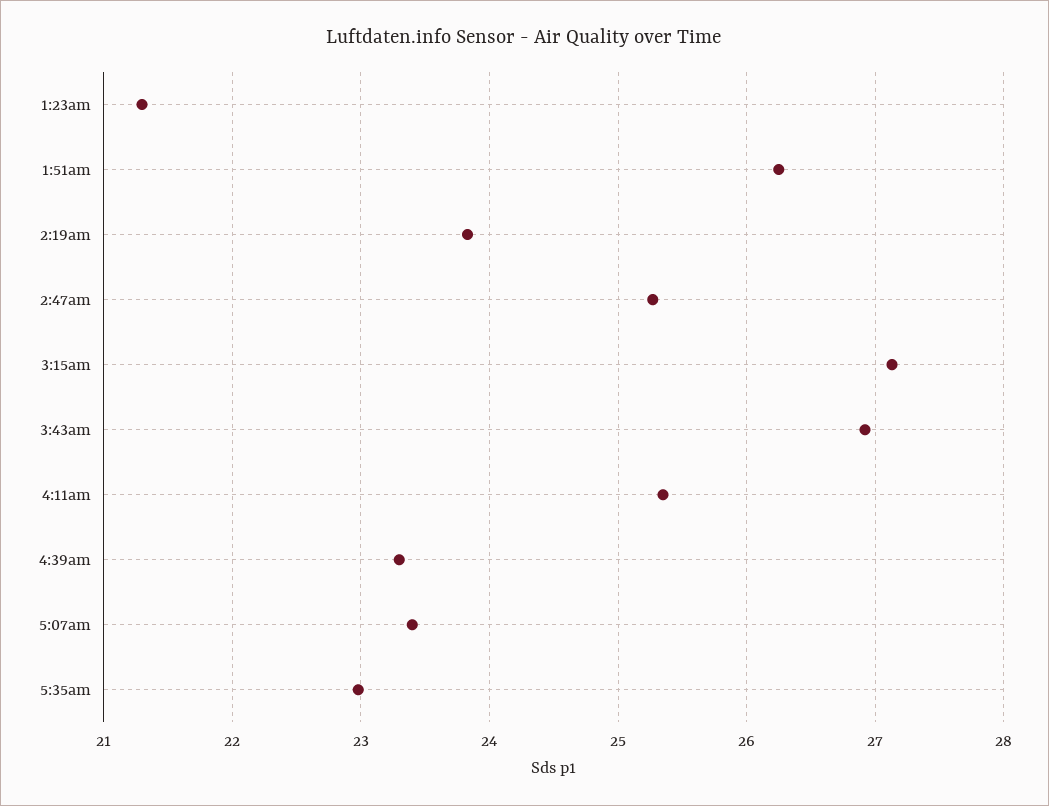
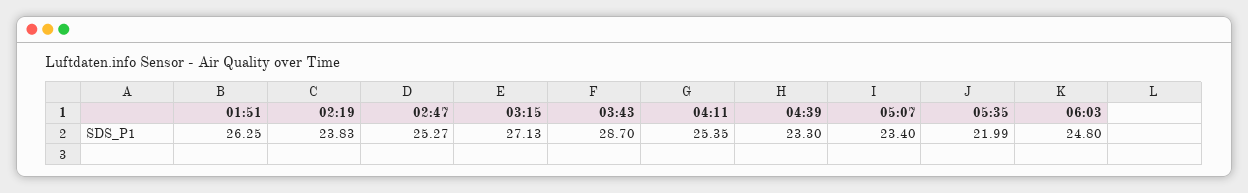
1:23am: 21.3 -> none
3:43am: 26.9 -> 28.7
5:35am: 23 -> 21.99
06:03: none -> 24.8

